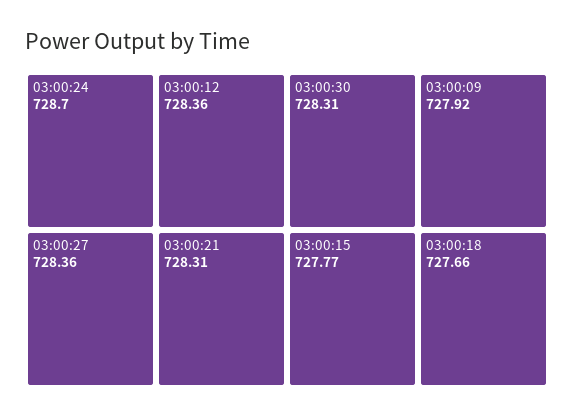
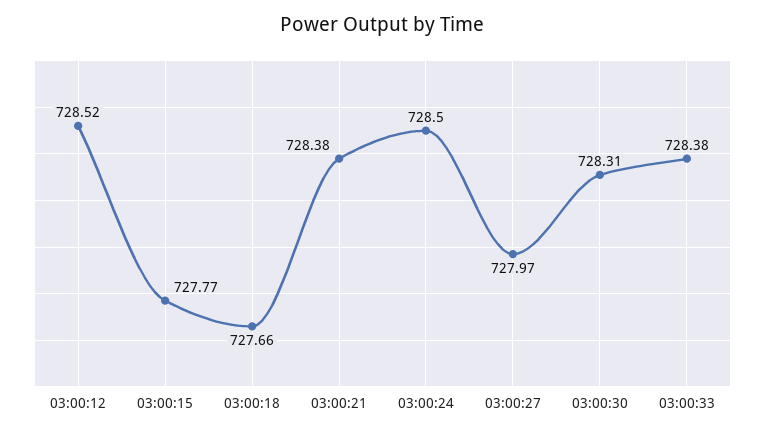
03:00:24: 728.7 -> 728.5
03:00:12: 728.36 -> 728.52
03:00:27: 728.36 -> 727.97
03:00:21: 728.31 -> 728.38
03:00:09: 727.92 -> none
03:00:33: none -> 728.38

